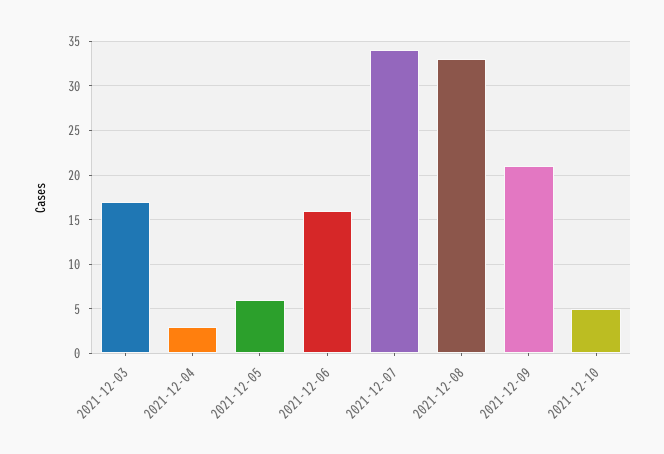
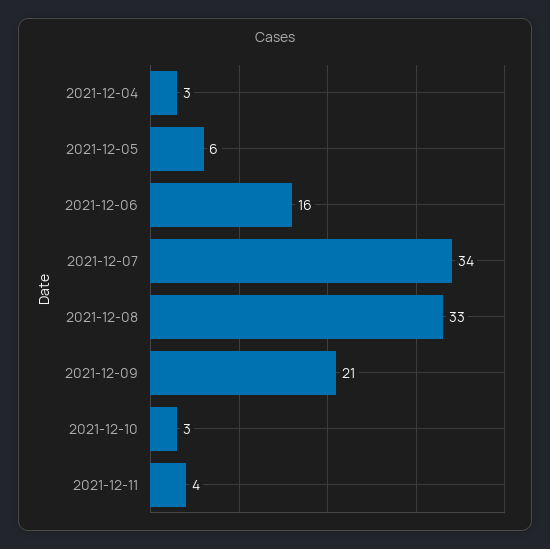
2021-12-03: 17 -> none
2021-12-10: 5 -> 3
2021-12-11: none -> 4

